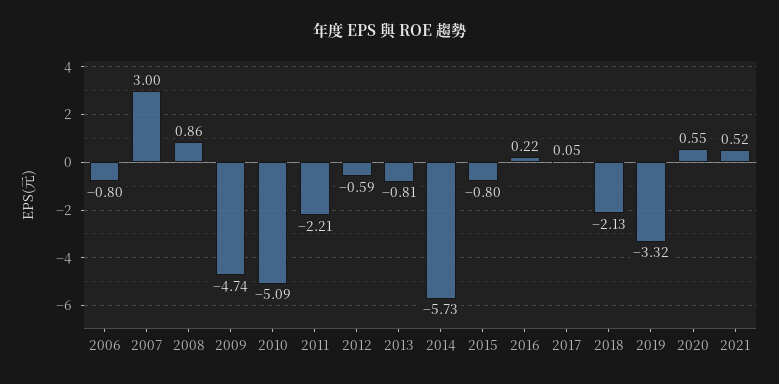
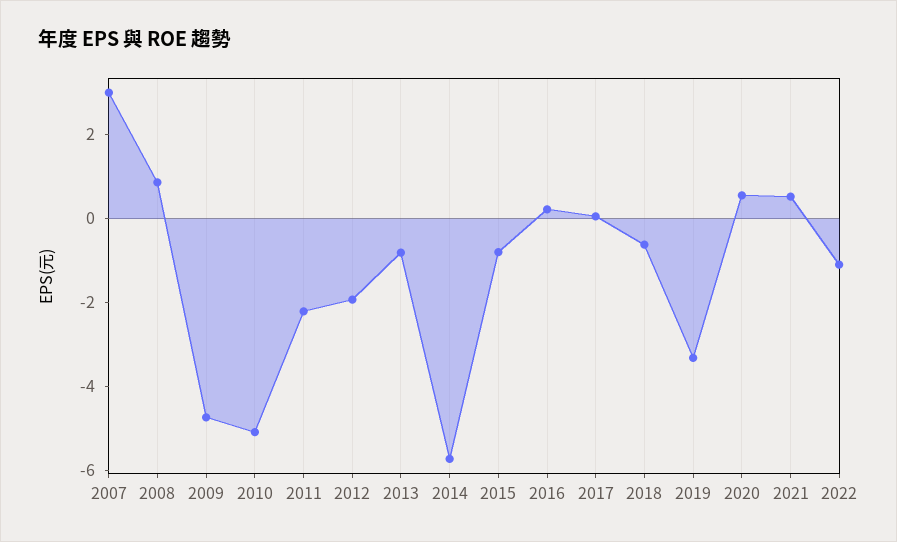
2006: -0.8 -> none
2012: -0.59 -> -2
2018: -2.13 -> -0.5
2022: none -> -1

